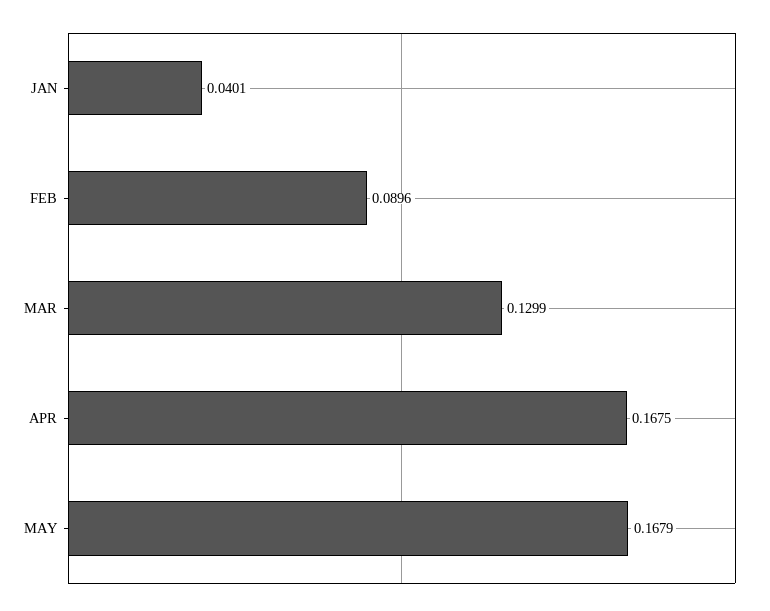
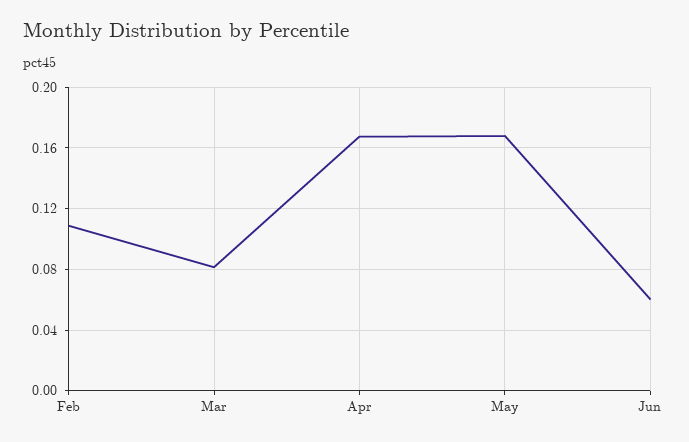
JAN: 0.0401 -> none
FEB: 0.0896 -> 0.11
MAR: 0.1299 -> 0.08
Jun: none -> 0.06

